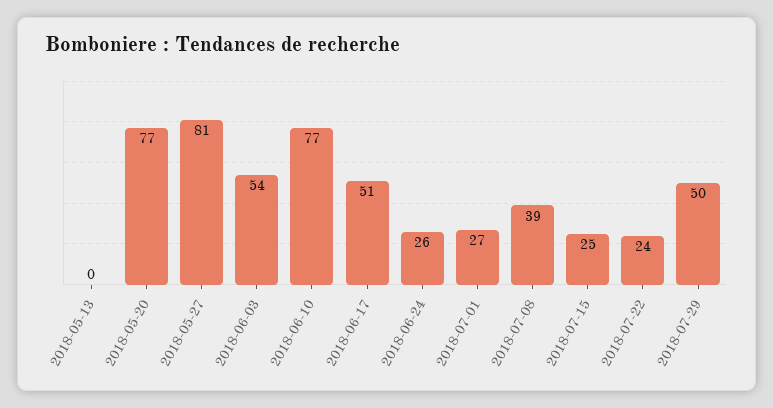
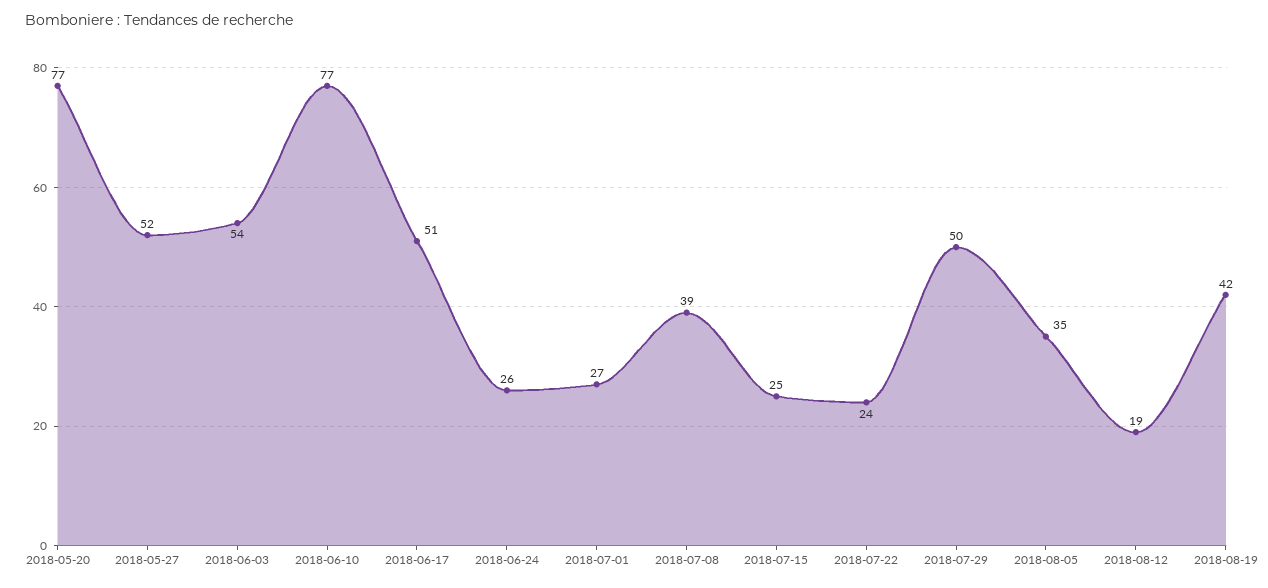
2018-05-13: 0 -> none
2018-05-27: 81 -> 52
2018-08-05: none -> 35
2018-08-12: none -> 19
2018-08-19: none -> 42

